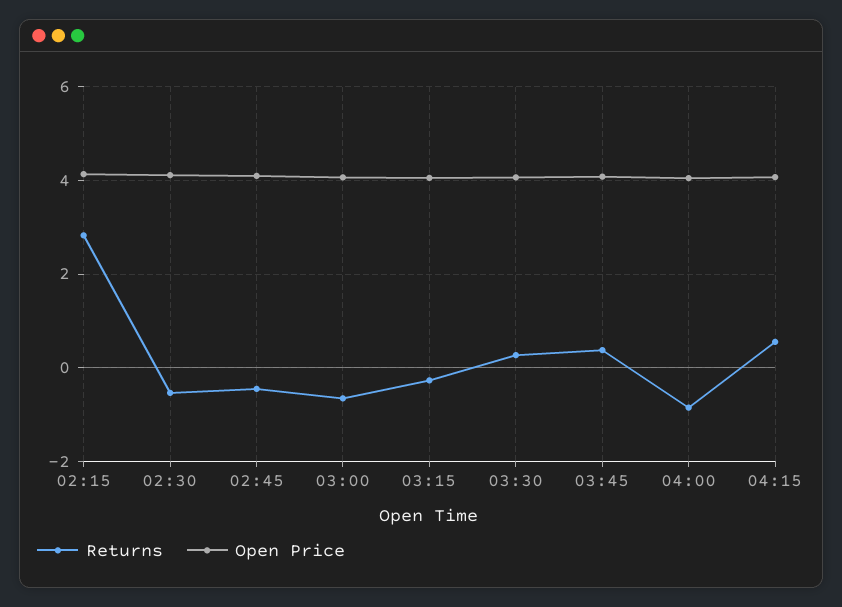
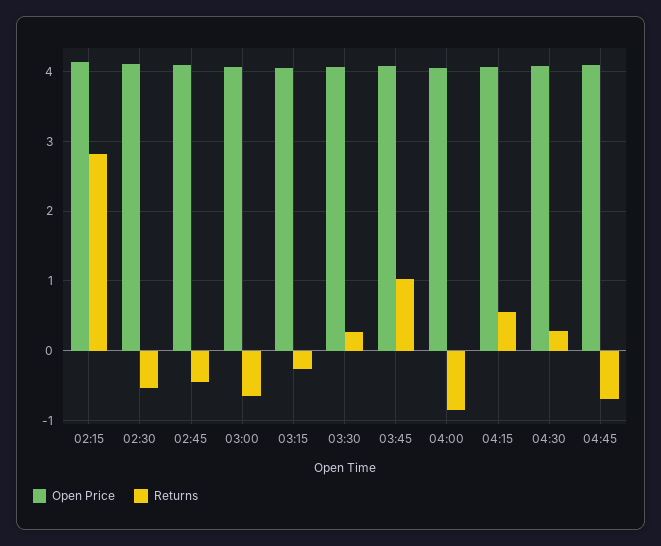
Returns, 03:45: 0.4 -> 1
Open Price, 04:30: none -> 4.1
Returns, 04:30: none -> 0.3
Open Price, 04:45: none -> 4.1
Returns, 04:45: none -> -0.7

